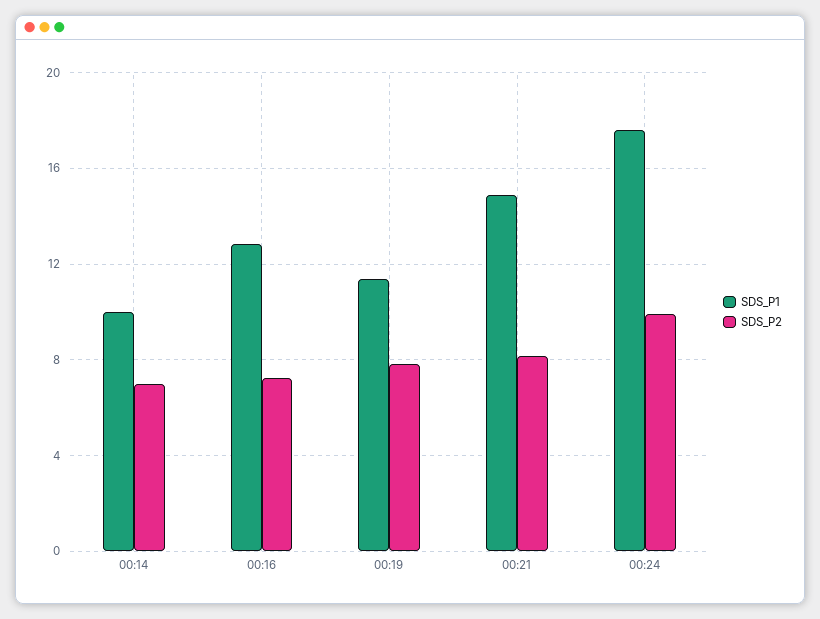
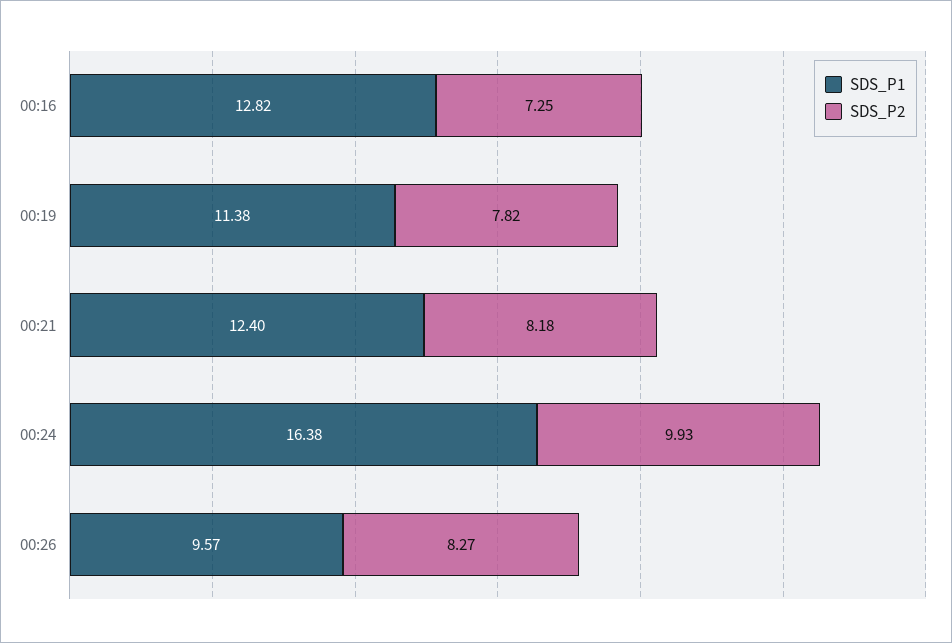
SDS_P1, 00:14: 10 -> none
SDS_P2, 00:14: 7 -> none
SDS_P1, 00:21: 15 -> 12.4
SDS_P1, 00:24: 17.5 -> 16.38
SDS_P1, 00:26: none -> 9.57
SDS_P2, 00:26: none -> 8.27

